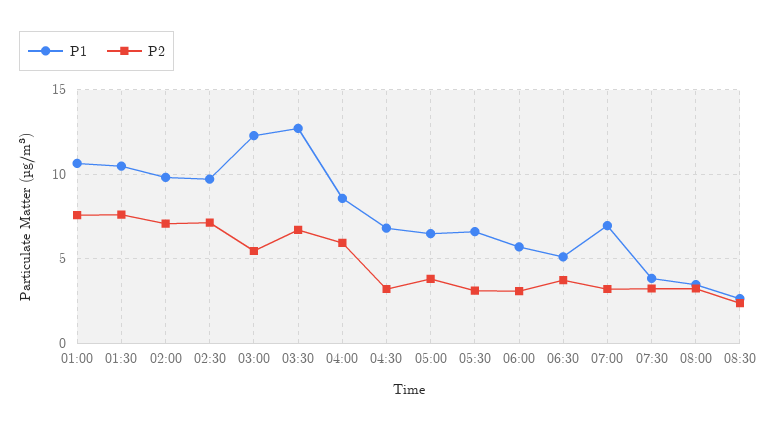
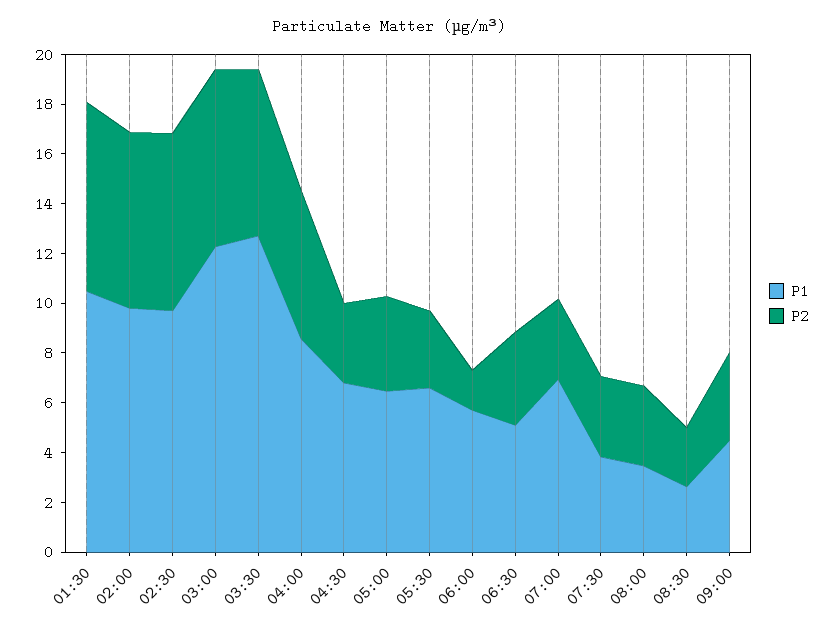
P1, 01:00: 10.5 -> none
P2, 01:00: 7.5 -> none
P2, 03:00: 5.5 -> 7
P2, 06:00: 3 -> 1.5
P1, 09:00: none -> 4.5
P2, 09:00: none -> 3.5

